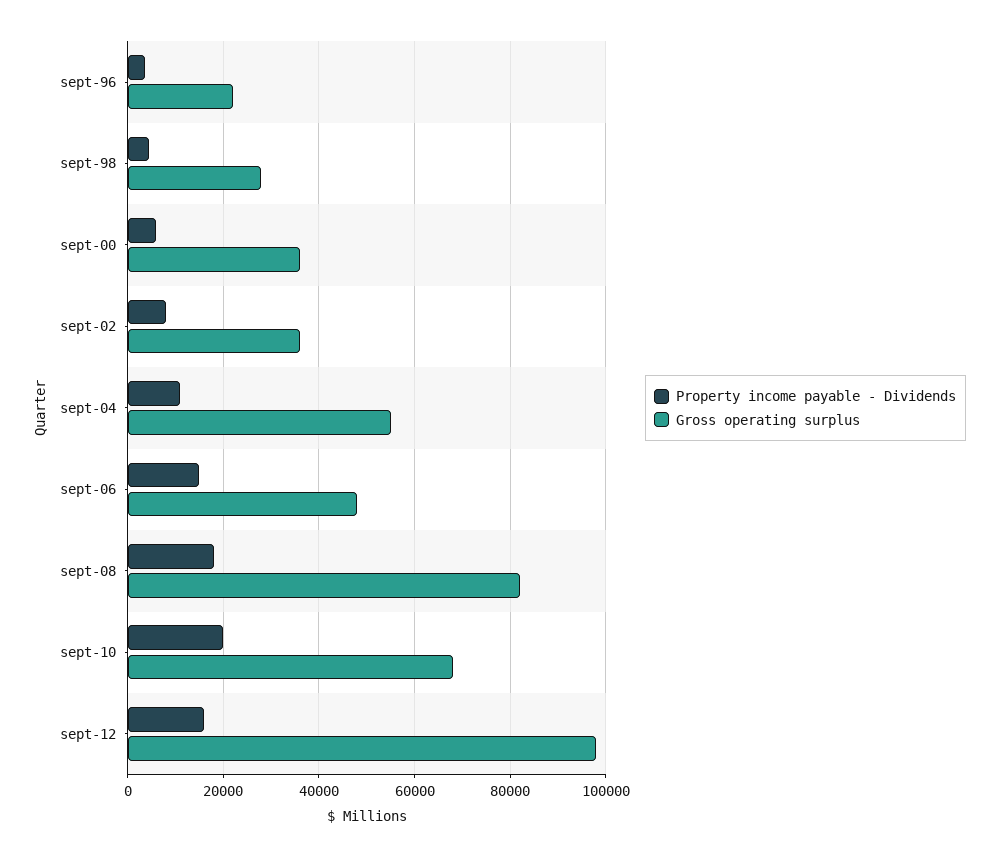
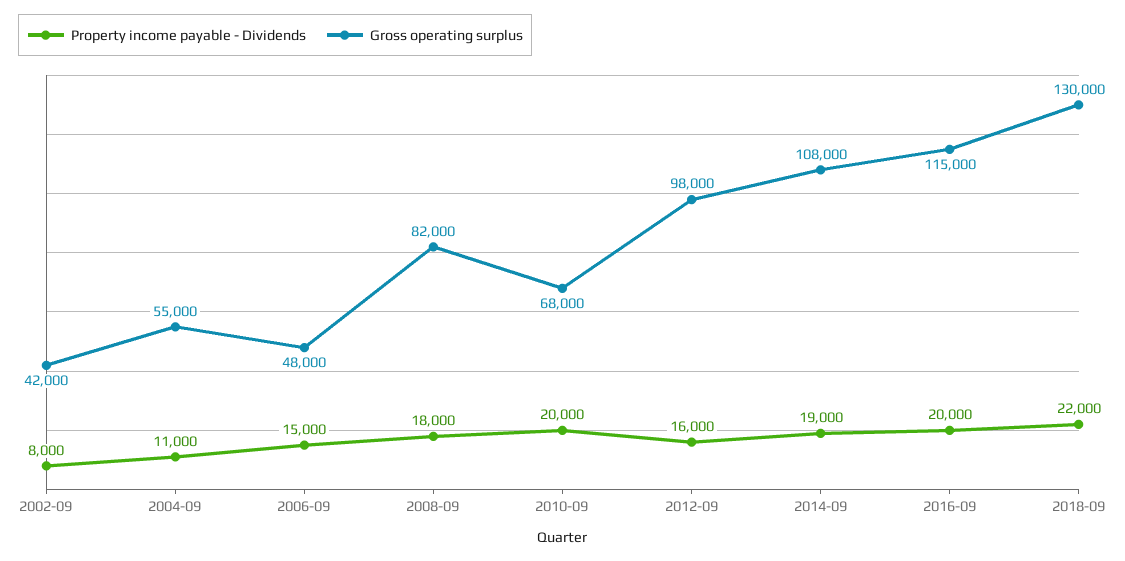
Property income payable - Dividends, sept-96: 4000 -> none
Gross operating surplus, sept-96: 22000 -> none
Property income payable - Dividends, sept-98: 4000 -> none
Gross operating surplus, sept-98: 28000 -> none
Property income payable - Dividends, sept-00: 6000 -> none
Gross operating surplus, sept-00: 36000 -> none
Gross operating surplus, sept-02: 36000 -> 42000
Property income payable - Dividends, 2014-09: none -> 19000
Gross operating surplus, 2014-09: none -> 108000
Property income payable - Dividends, 2016-09: none -> 20000
Gross operating surplus, 2016-09: none -> 115000
Property income payable - Dividends, 2018-09: none -> 22000
Gross operating surplus, 2018-09: none -> 130000

